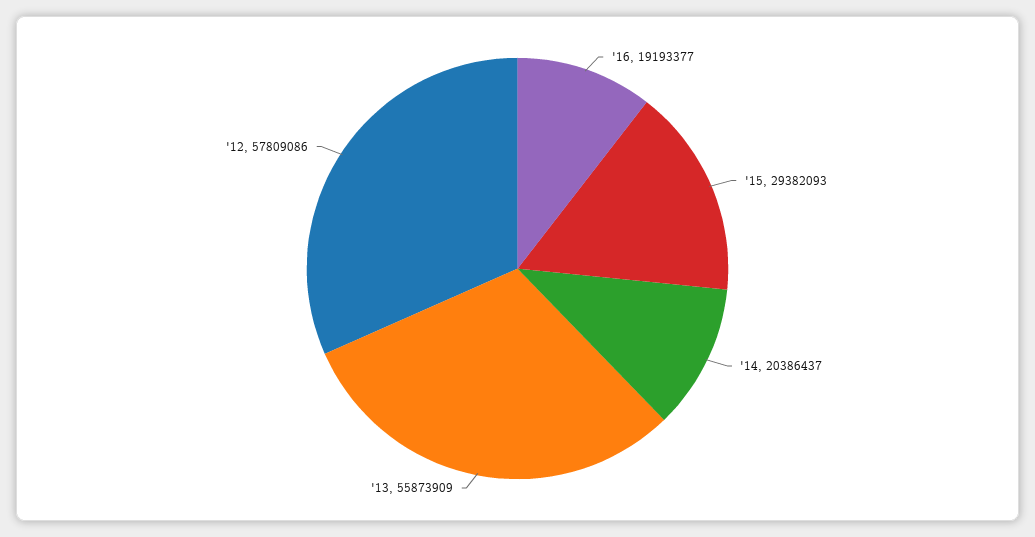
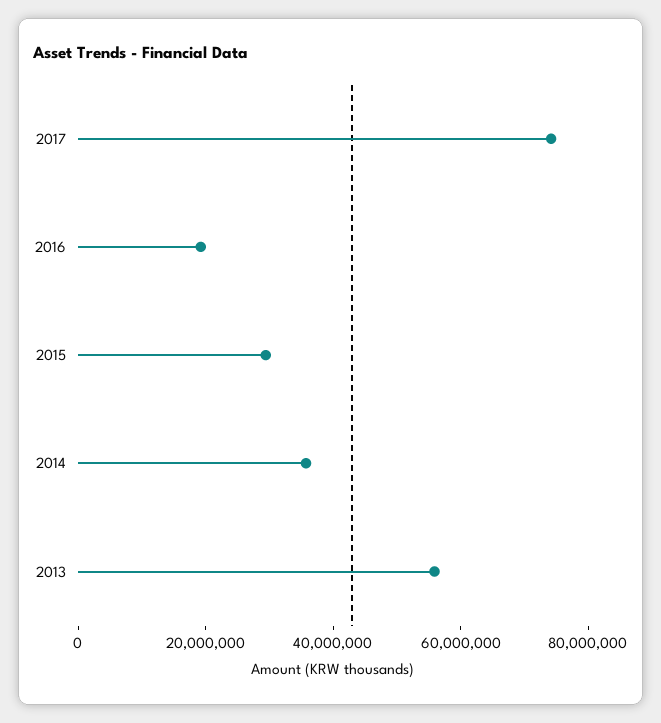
'14: 20386437 -> 35000000
'12: 57809086 -> none
2017: none -> 75000000

